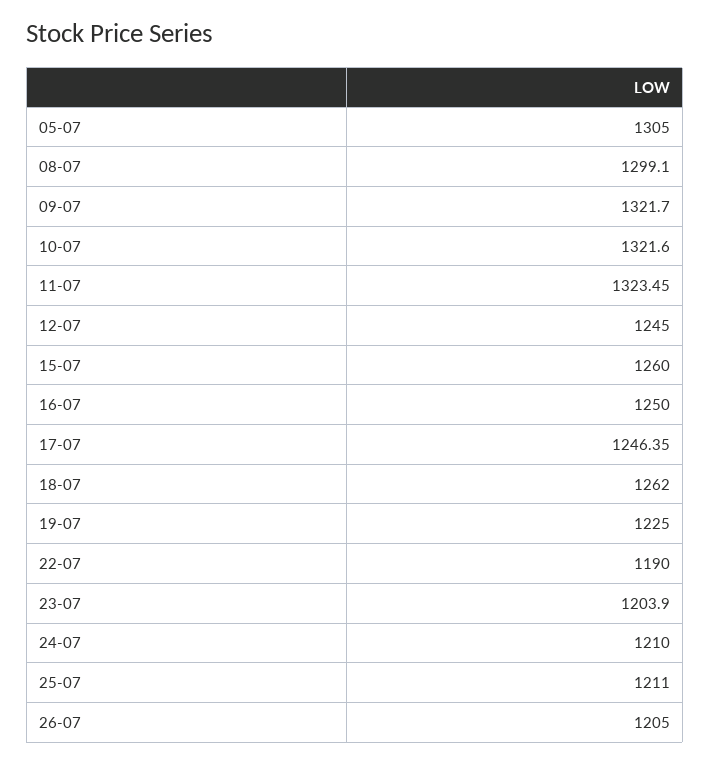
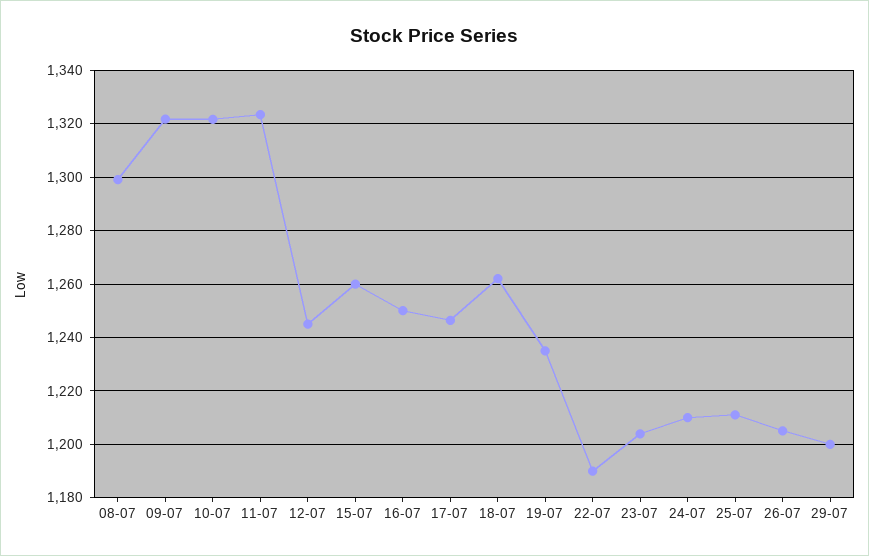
05-07: 1305 -> none
19-07: 1225 -> 1235
29-07: none -> 1200

